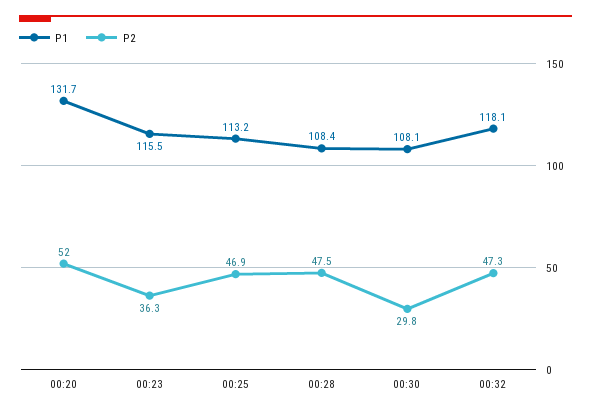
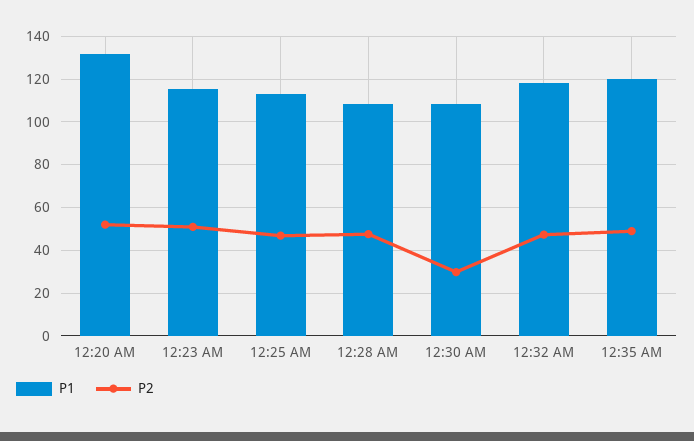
P2, 00:23: 36.3 -> 50
P1, 12:35 AM: none -> 120
P2, 12:35 AM: none -> 50

